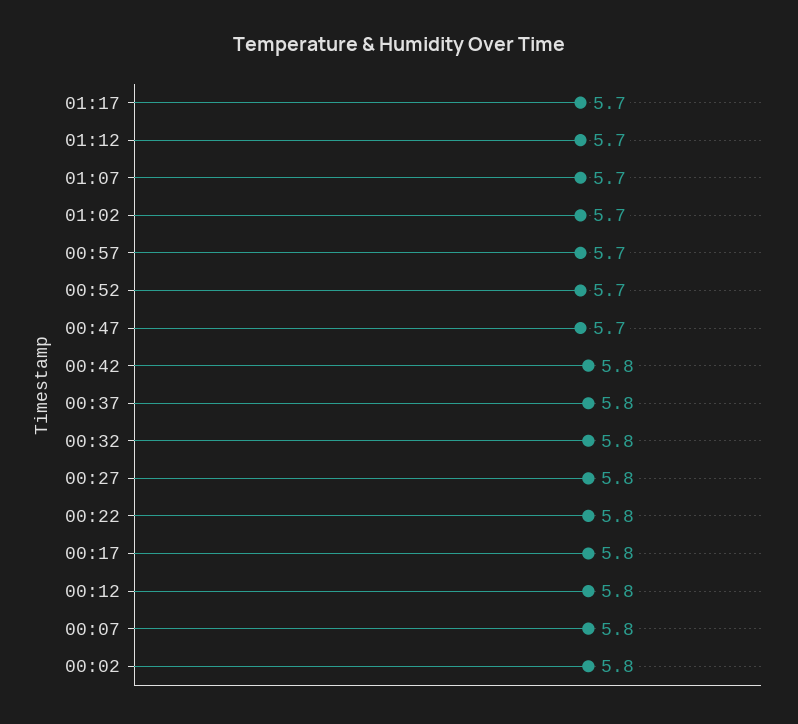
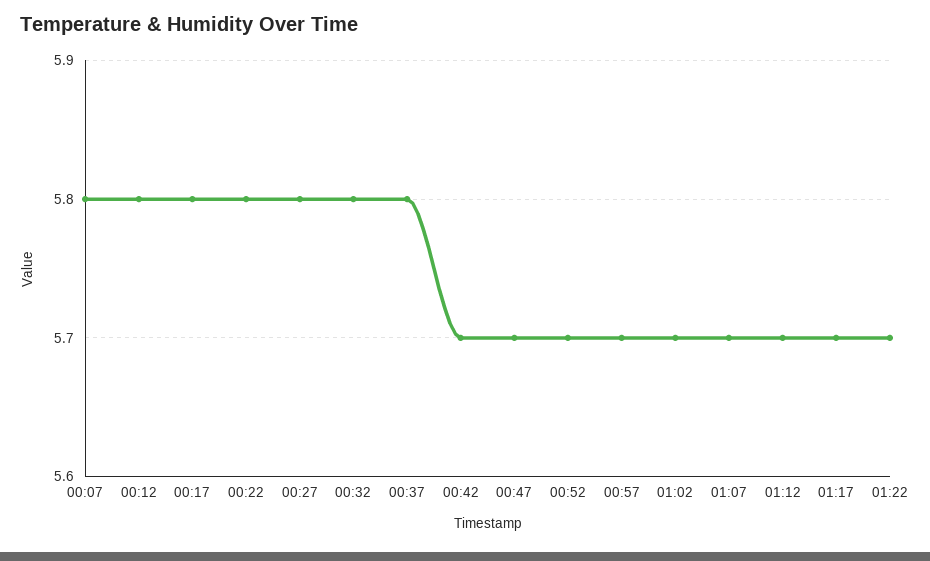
00:42: 5.8 -> 5.7
00:02: 5.8 -> none
01:22: none -> 5.7

